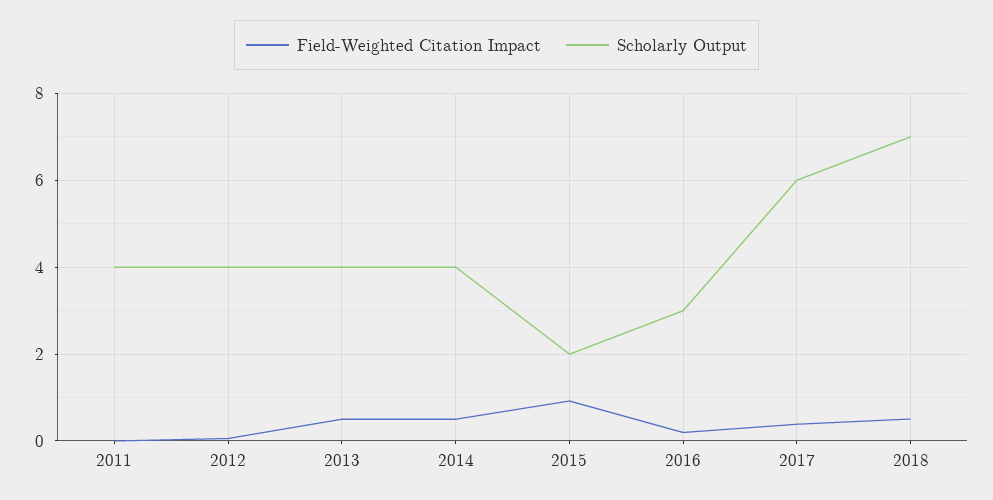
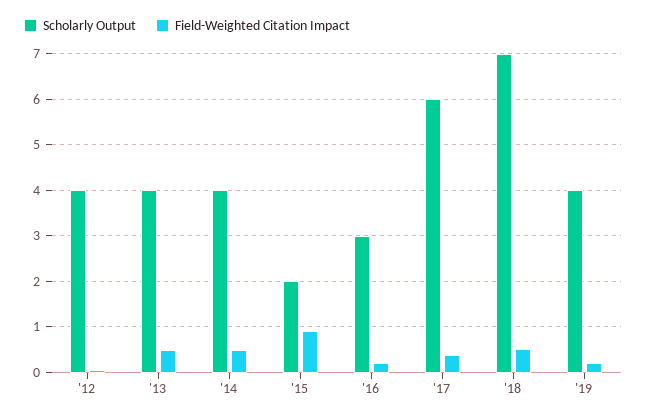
Field-Weighted Citation Impact, 2011: 0 -> none
Scholarly Output, 2011: 4 -> none
Scholarly Output, '19: none -> 4
Field-Weighted Citation Impact, '19: none -> 0.2

